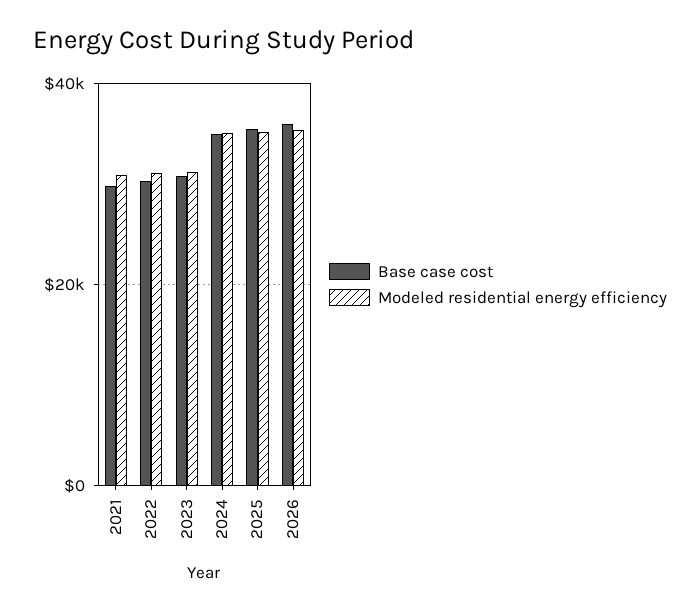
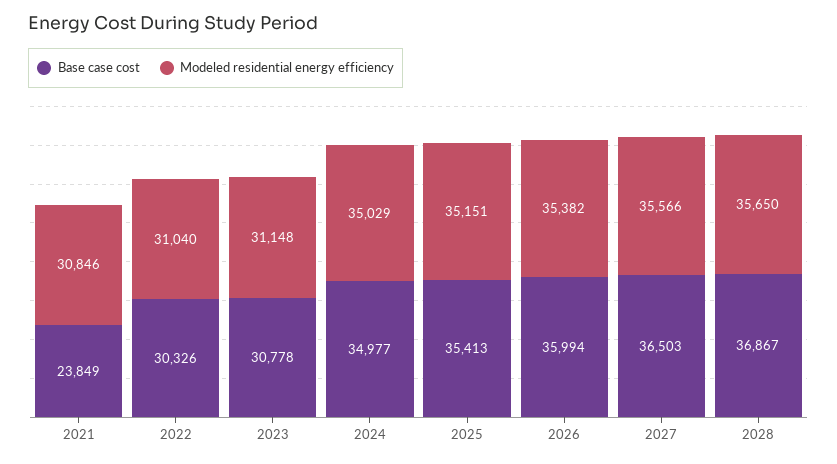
Base case cost, 2021: 30000 -> 23849
Base case cost, 2027: none -> 36503
Modeled residential energy efficiency, 2027: none -> 35566
Base case cost, 2028: none -> 36867
Modeled residential energy efficiency, 2028: none -> 35650

